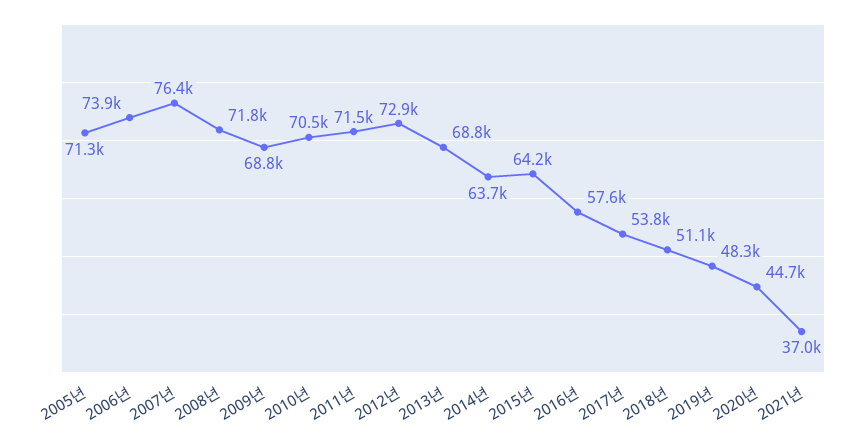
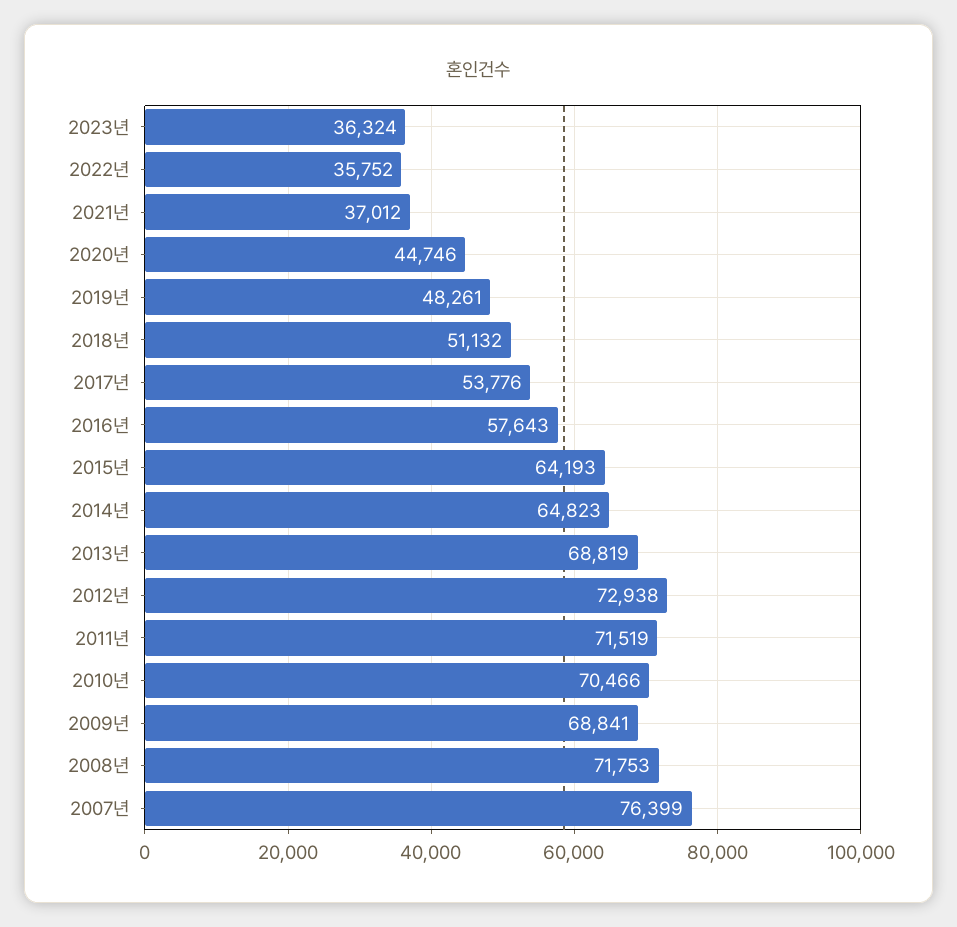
2005년: 71300 -> none
2006년: 73900 -> none
2014년: 63700 -> 64823
2023년: none -> 36324
2022년: none -> 35752

